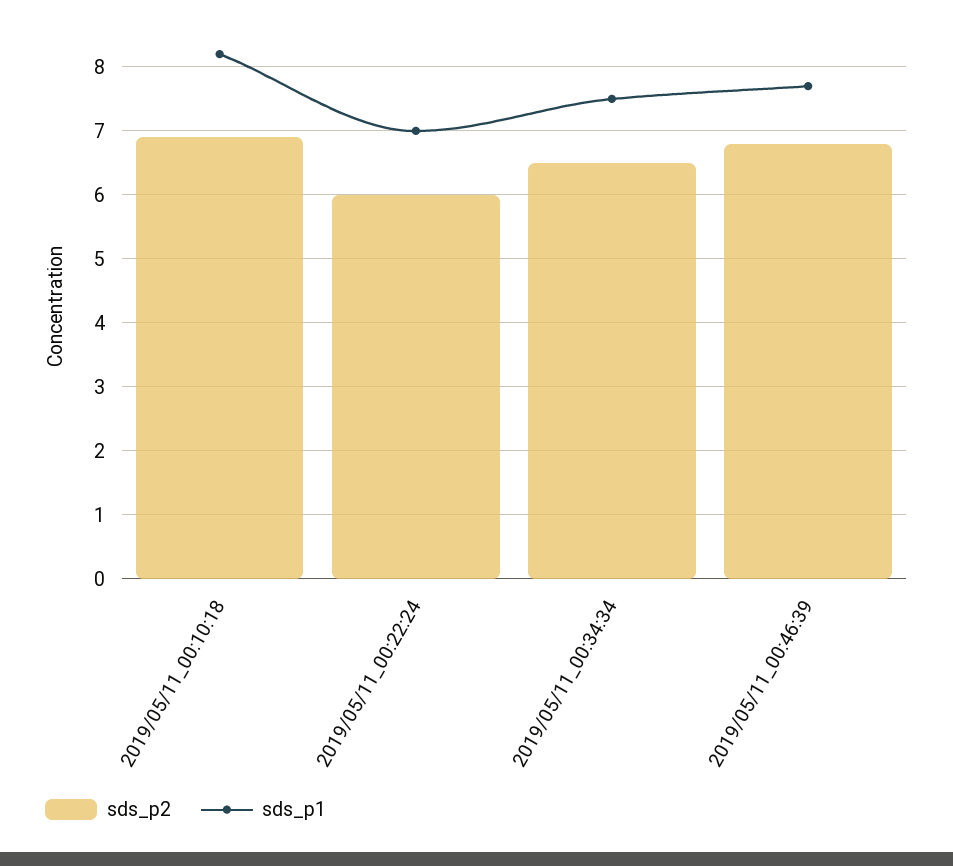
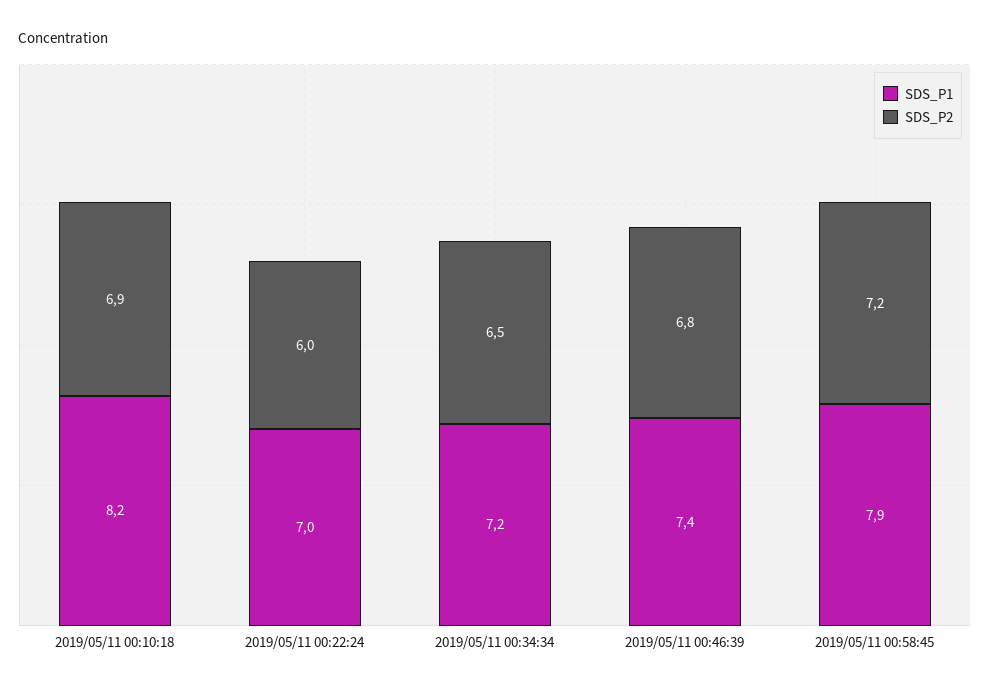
sds_p1, 2019/05/11_00:34:34: 7.5 -> 7.2
sds_p1, 2019/05/11_00:46:39: 7.7 -> 7.4
sds_p1, 2019/05/11 00:58:45: none -> 7.9
sds_p2, 2019/05/11 00:58:45: none -> 7.2

